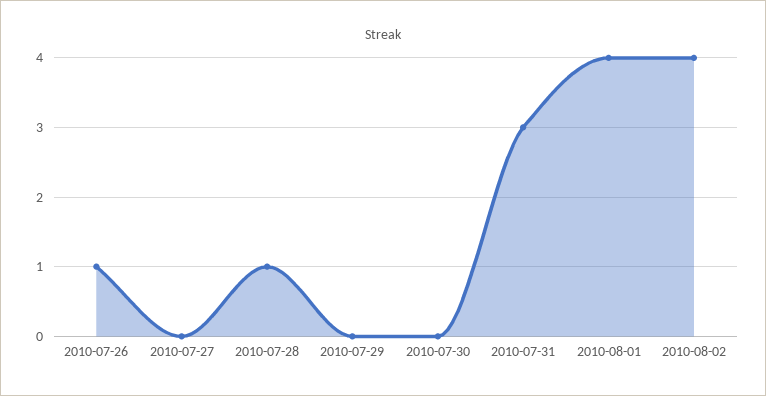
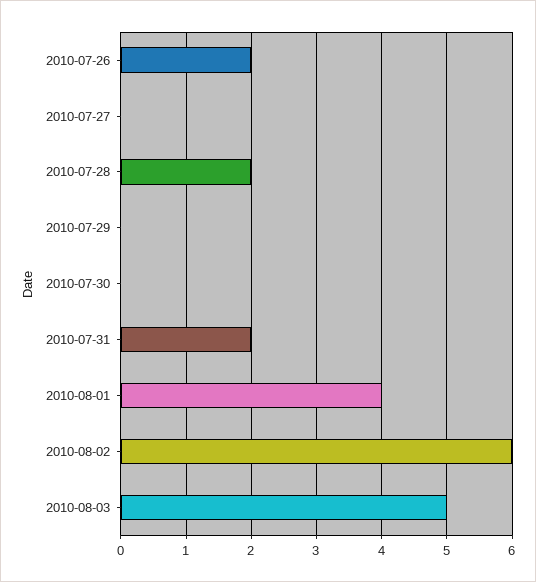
2010-07-26: 1 -> 2
2010-07-28: 1 -> 2
2010-07-31: 3 -> 2
2010-08-02: 4 -> 6
2010-08-03: none -> 5

